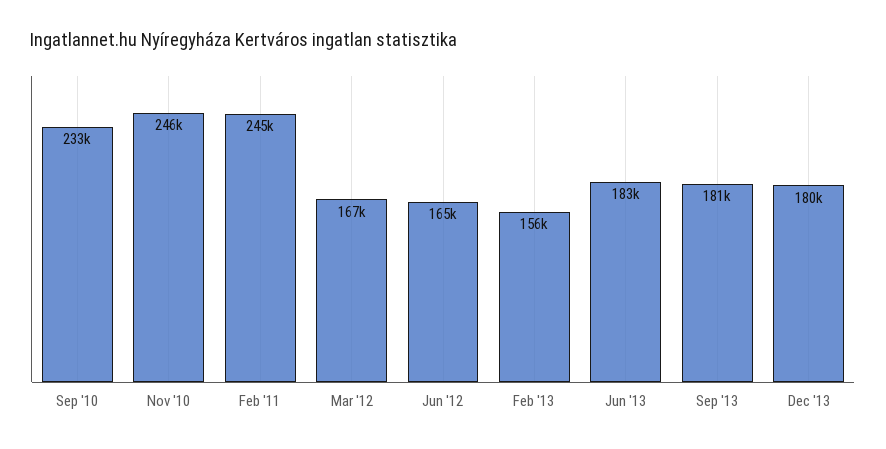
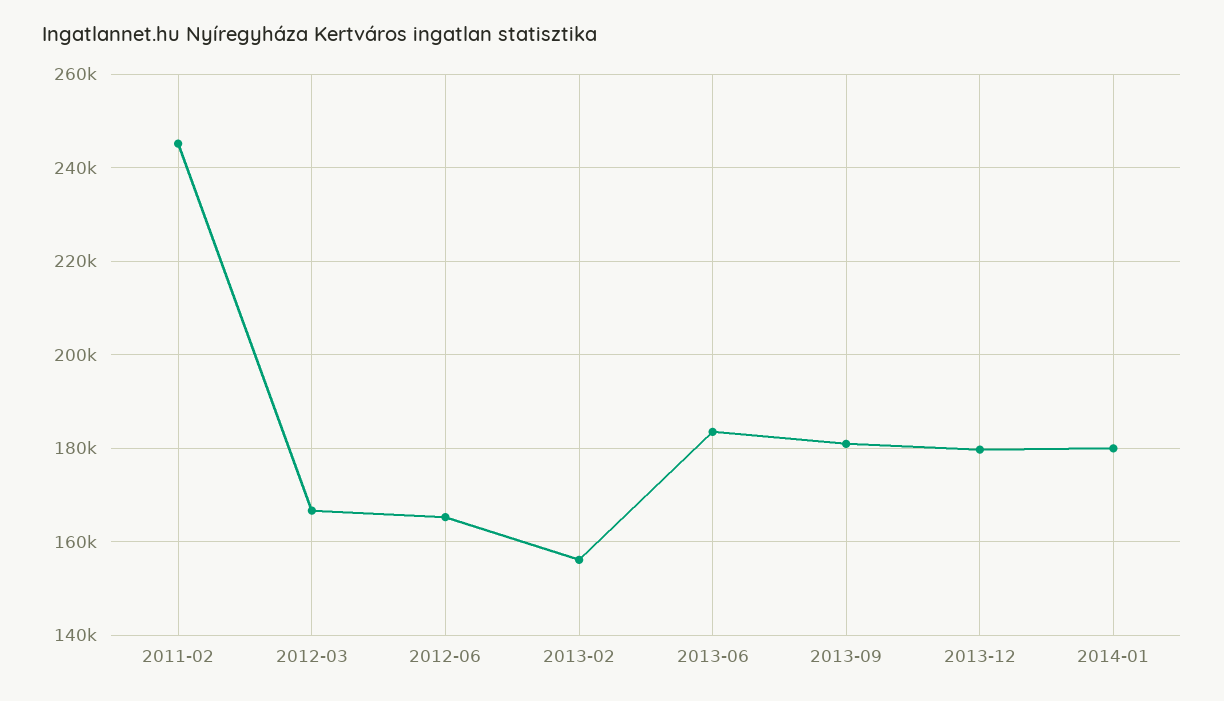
Sep '10: 233000 -> none
Nov '10: 246000 -> none
2014-01: none -> 180000

